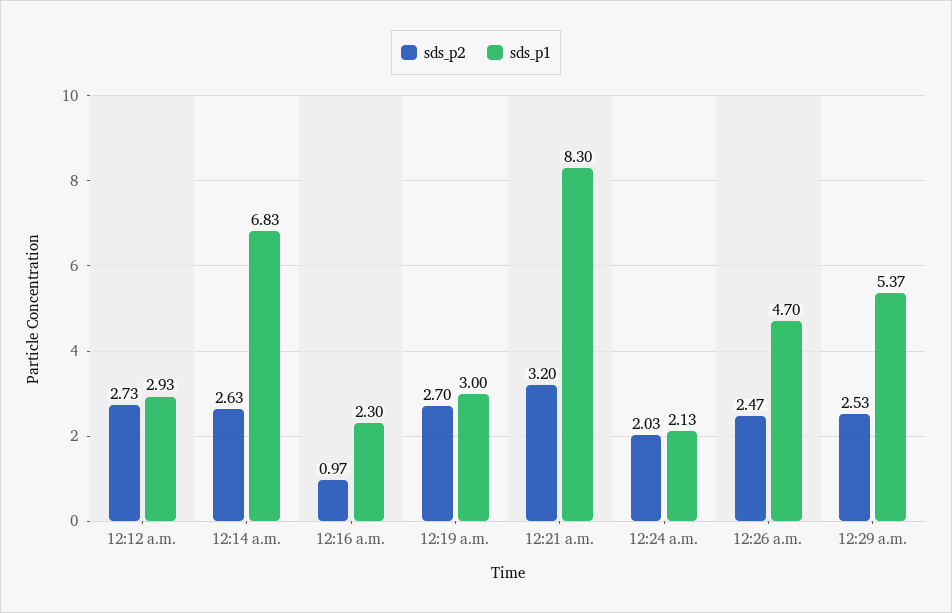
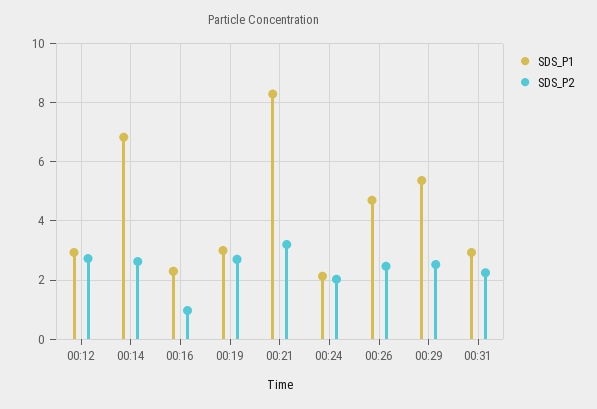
sds_p1, 00:31: none -> 3
sds_p2, 00:31: none -> 2.25

